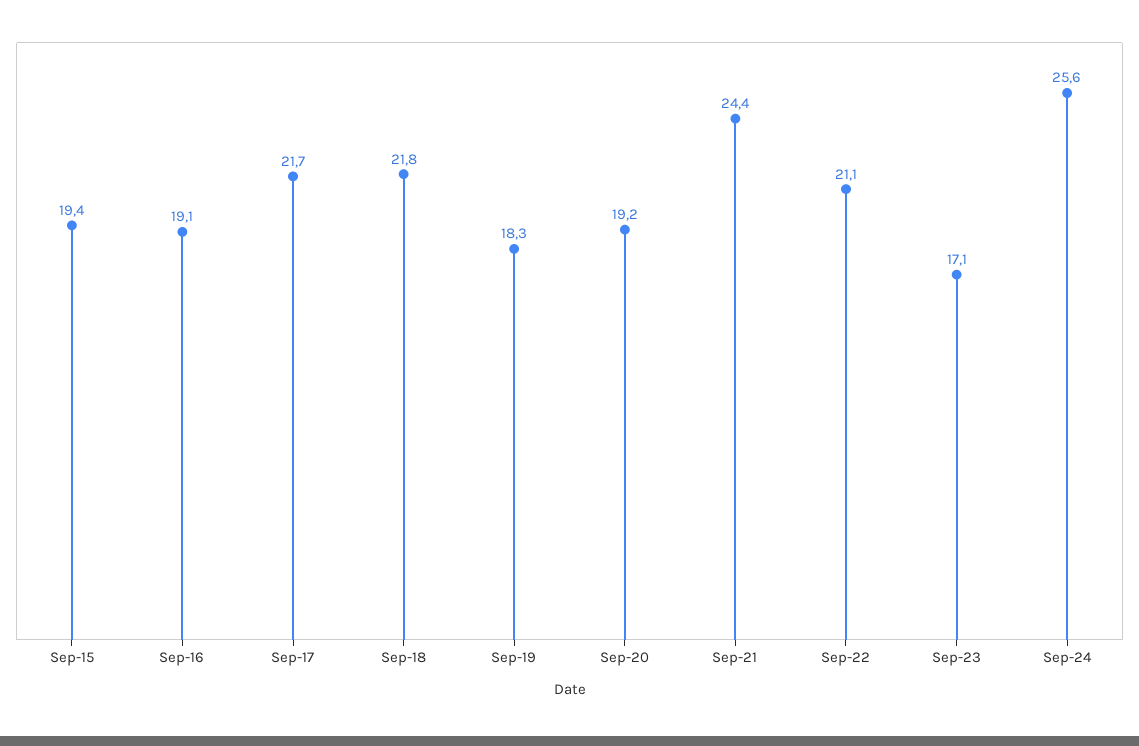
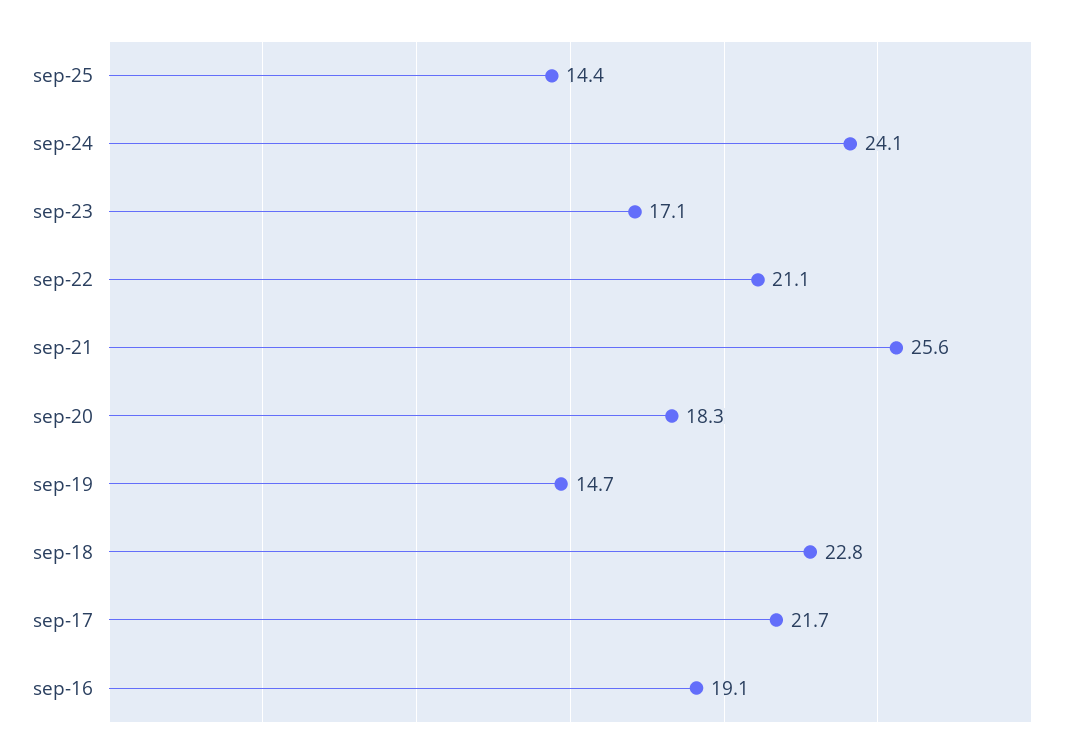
Sep-15: 19.4 -> none
Sep-18: 21.8 -> 22.8
Sep-19: 18.3 -> 14.7
Sep-20: 19.2 -> 18.3
Sep-21: 24.4 -> 25.6
Sep-24: 25.6 -> 24.1
sep-25: none -> 14.4

